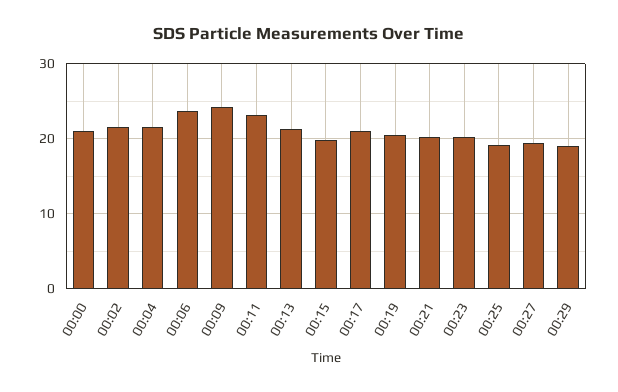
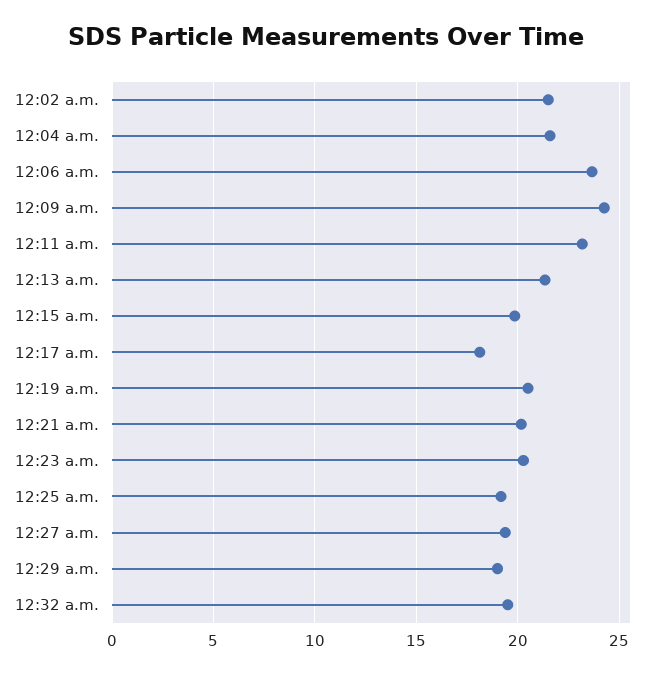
00:00: 21 -> none
00:17: 21 -> 18
12:32 a.m.: none -> 19.5

